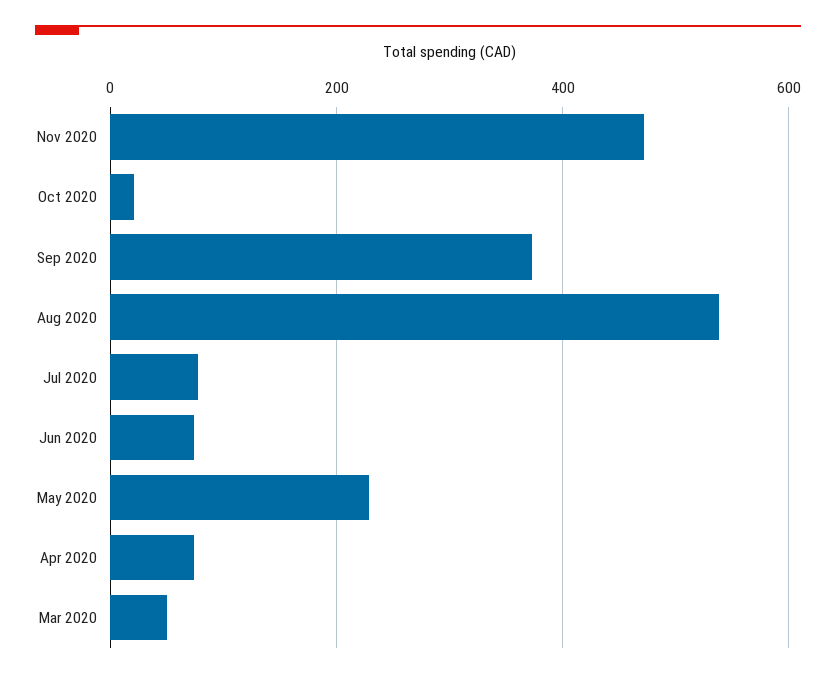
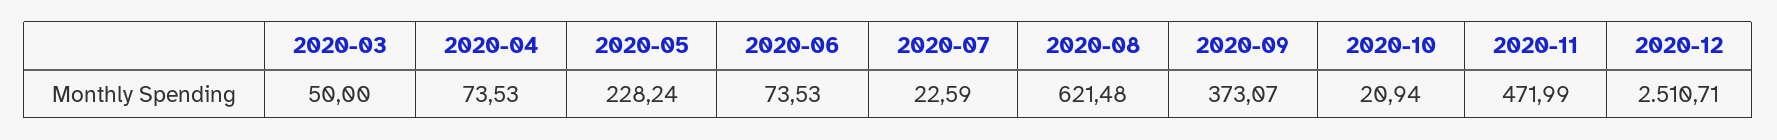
Aug 2020: 540 -> 621.48
Jul 2020: 80 -> 22.59
2020-12: none -> 2510.71

